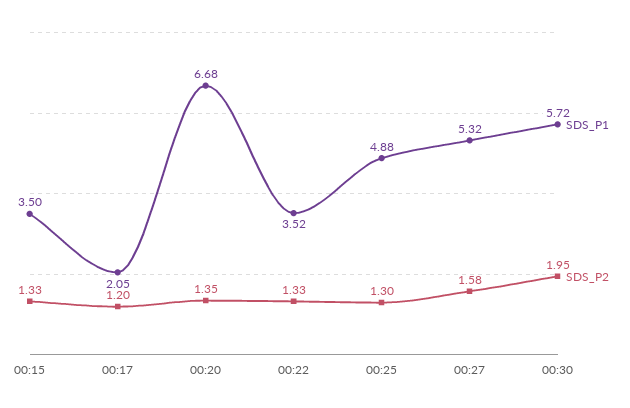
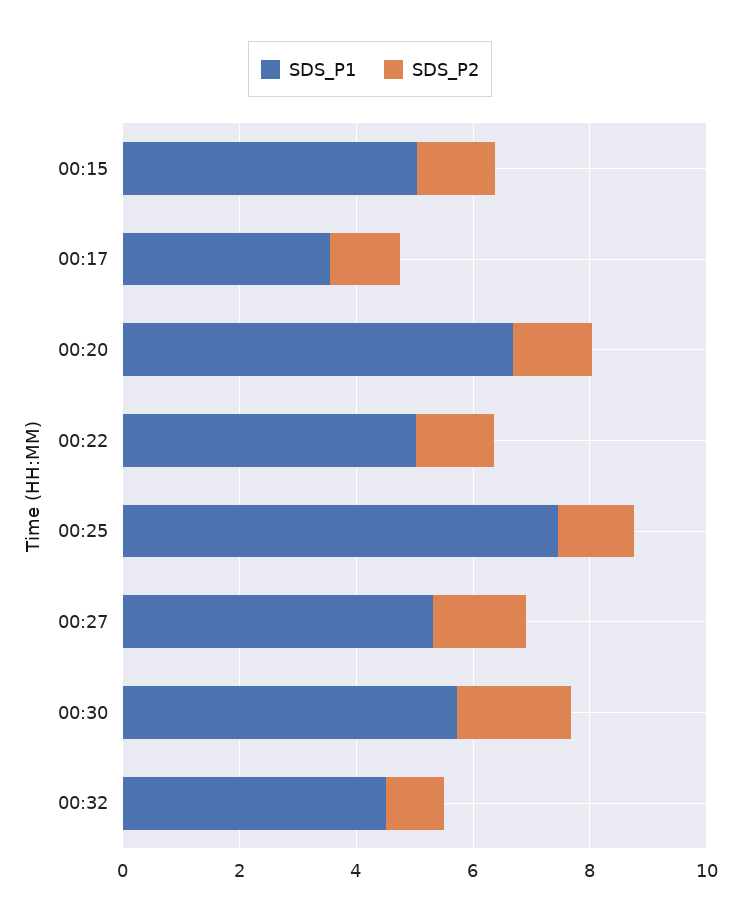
SDS_P1, 00:15: 3.5 -> 5
SDS_P1, 00:17: 2.05 -> 3.5
SDS_P1, 00:22: 3.52 -> 5
SDS_P1, 00:25: 4.88 -> 7.5
SDS_P1, 00:32: none -> 4.5
SDS_P2, 00:32: none -> 1

